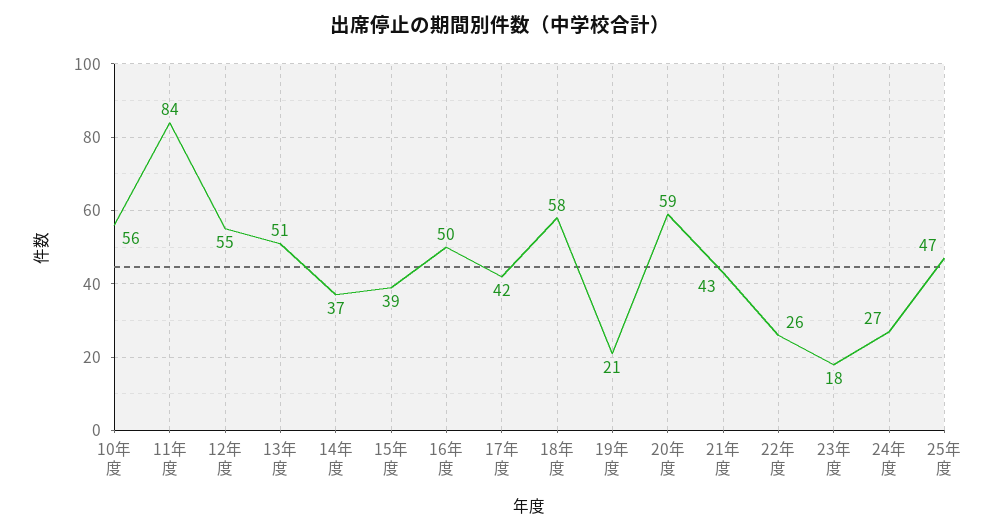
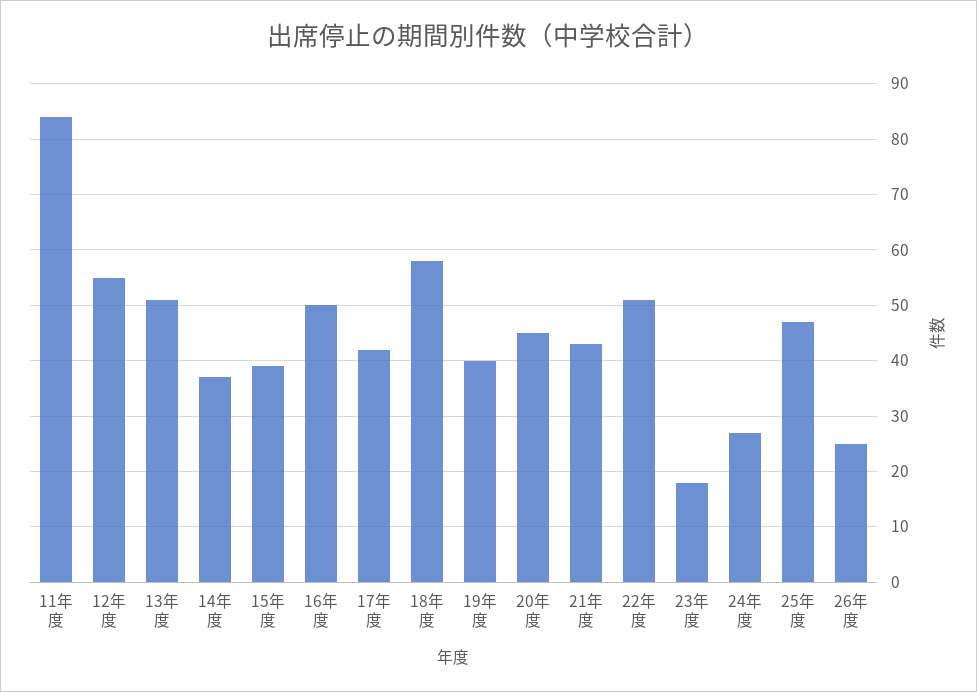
10年度: 56 -> none
19年度: 21 -> 40
20年度: 59 -> 45
22年度: 26 -> 50
26年度: none -> 25

